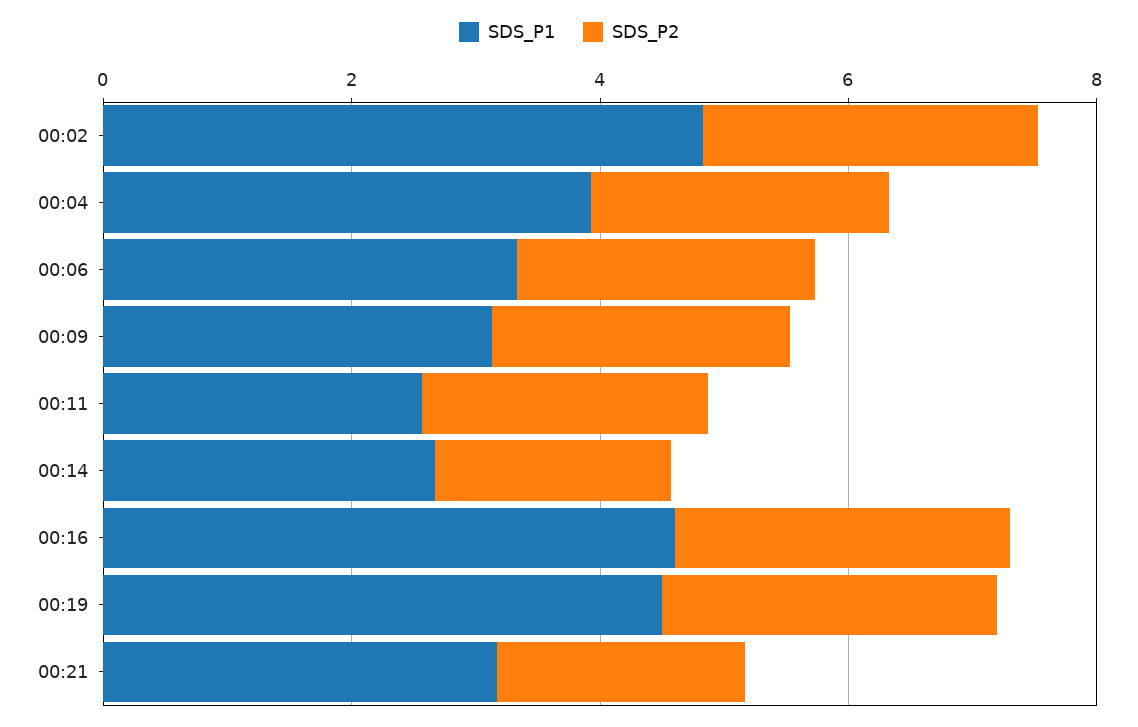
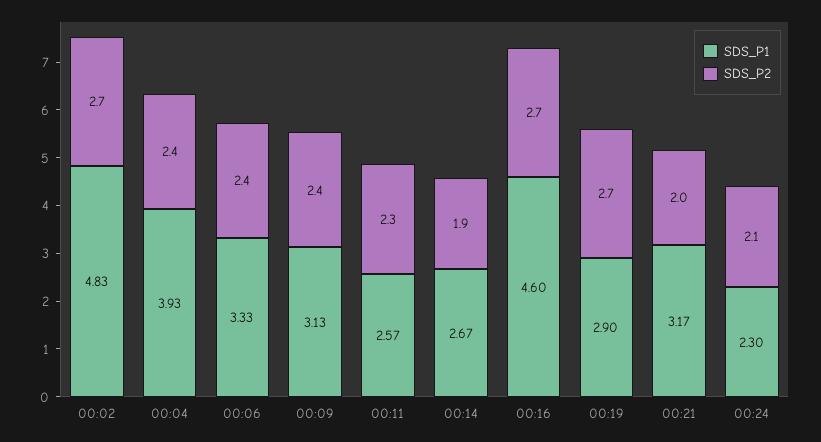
SDS_P1, 00:19: 4.5 -> 2.9
SDS_P1, 00:24: none -> 2.3
SDS_P2, 00:24: none -> 2.1

